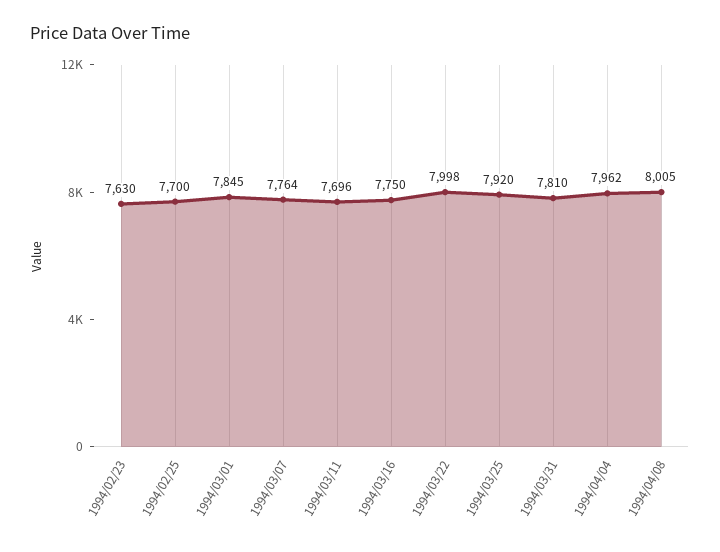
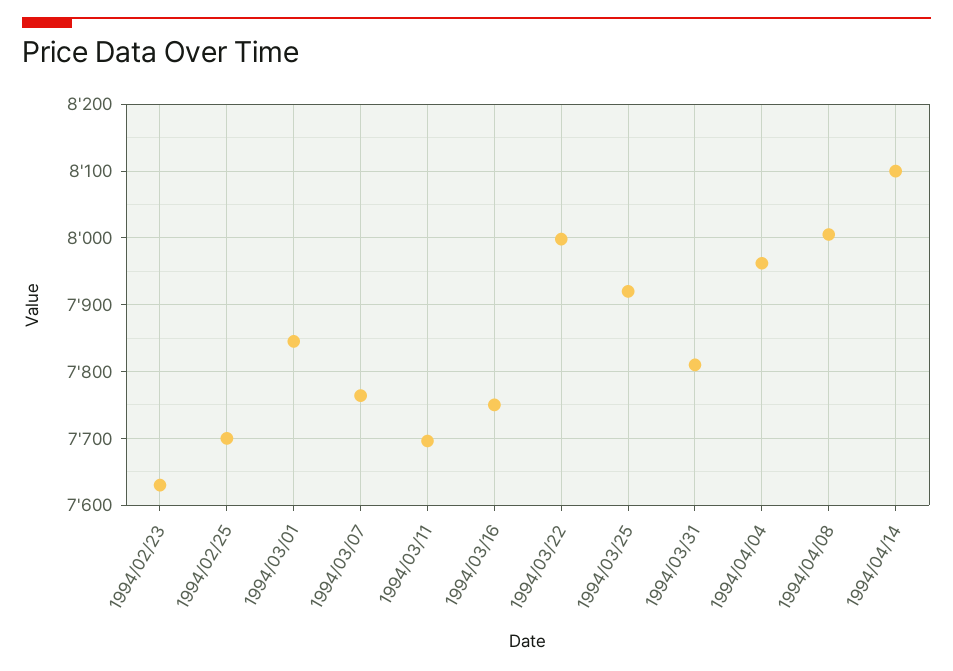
1994/04/14: none -> 8100

